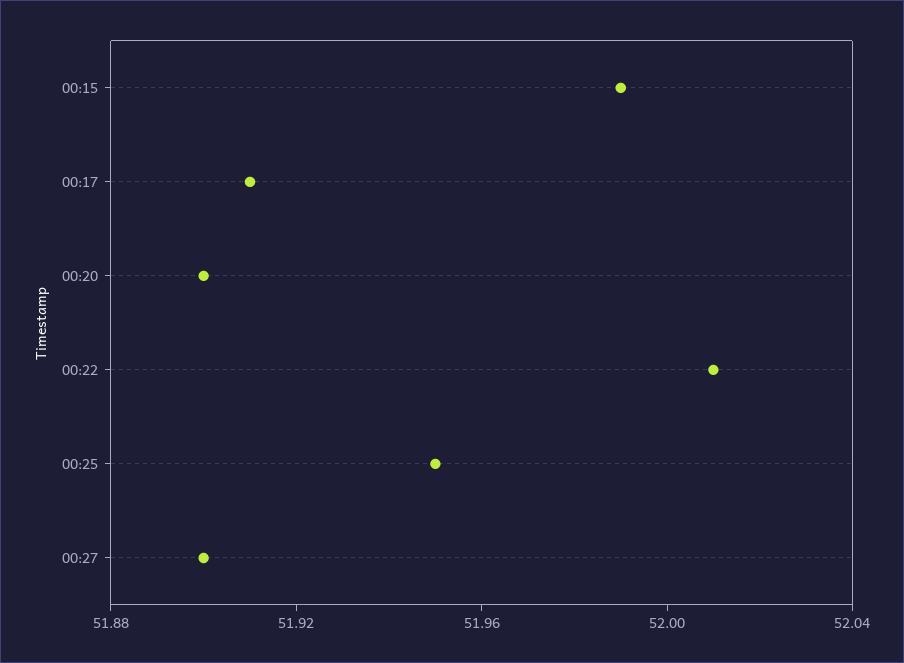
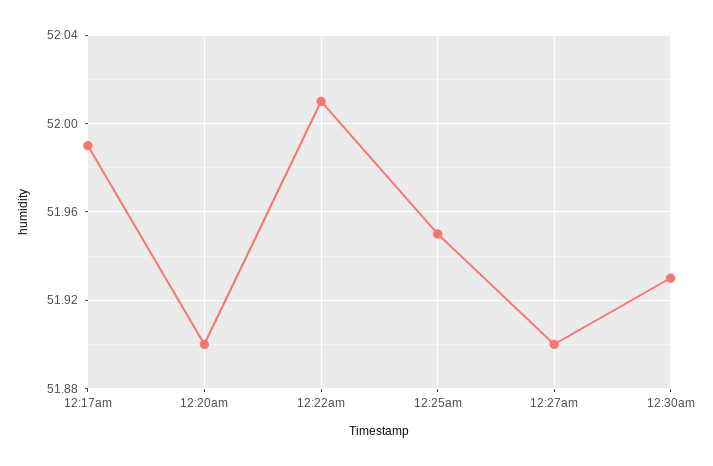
00:15: 51.99 -> none
00:17: 51.91 -> 51.99
12:30am: none -> 51.93

